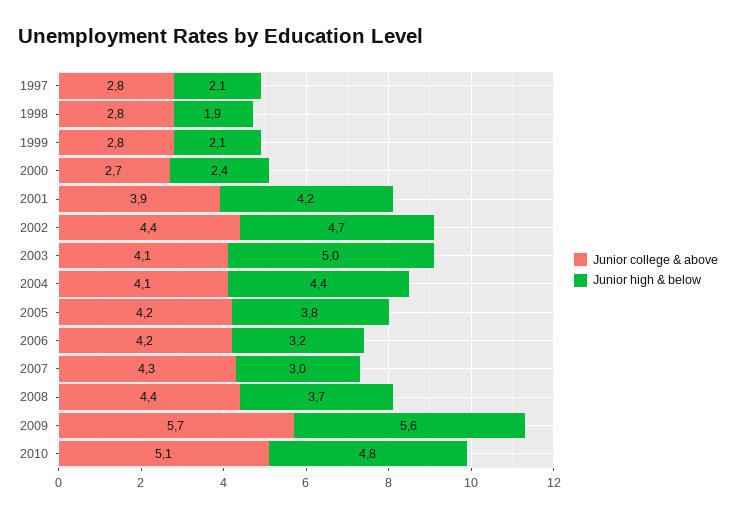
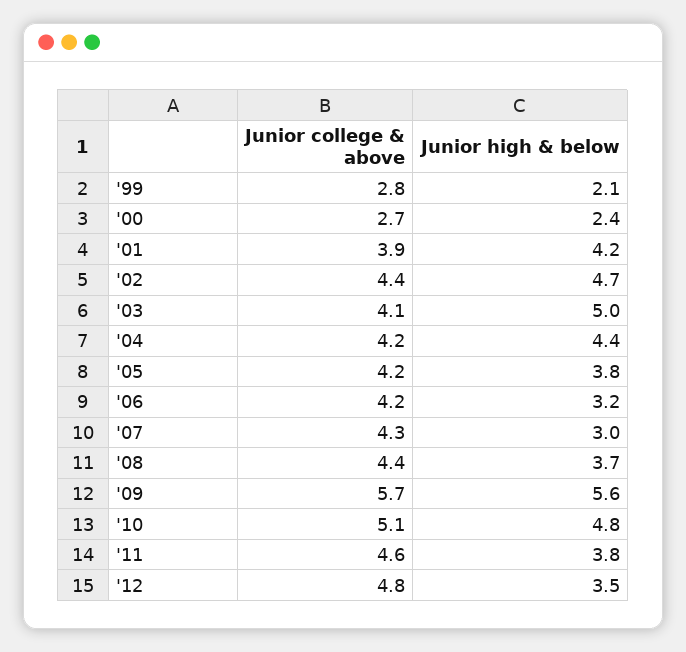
Junior college & above, 1997: 2.8 -> none
Junior high & below, 1997: 2.1 -> none
Junior college & above, 1998: 2.8 -> none
Junior high & below, 1998: 1.9 -> none
Junior college & above, 2004: 4.1 -> 4.2
Junior college & above, '11: none -> 4.6
Junior high & below, '11: none -> 3.8
Junior college & above, '12: none -> 4.8
Junior high & below, '12: none -> 3.5

